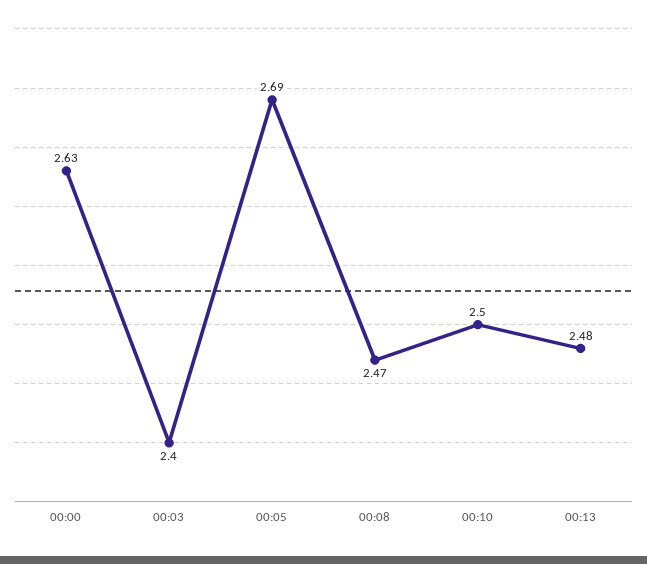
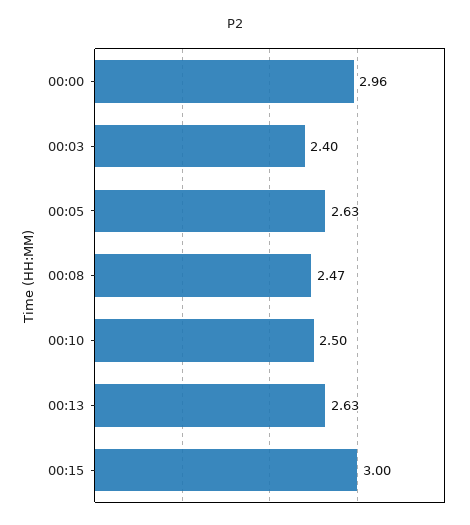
00:00: 2.63 -> 2.96
00:05: 2.69 -> 2.63
00:13: 2.48 -> 2.63
00:15: none -> 3

